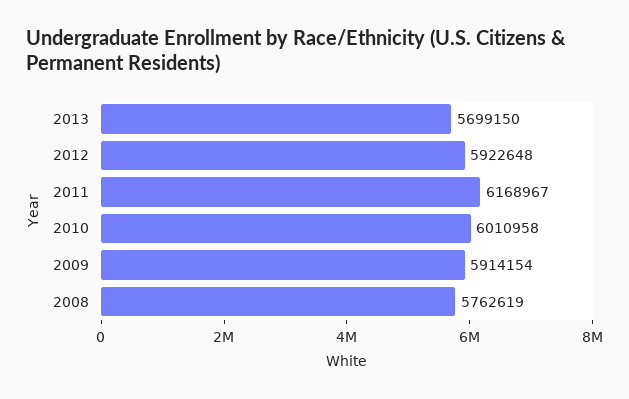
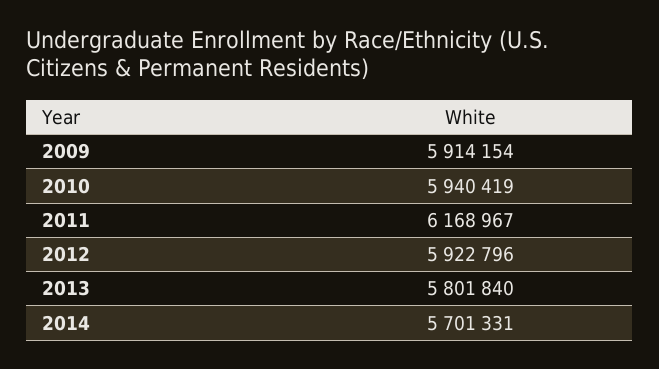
2013: 5699150 -> 5801840
2012: 5922648 -> 5922796
2010: 6010958 -> 5940419
2008: 5762619 -> none
2014: none -> 5701331

